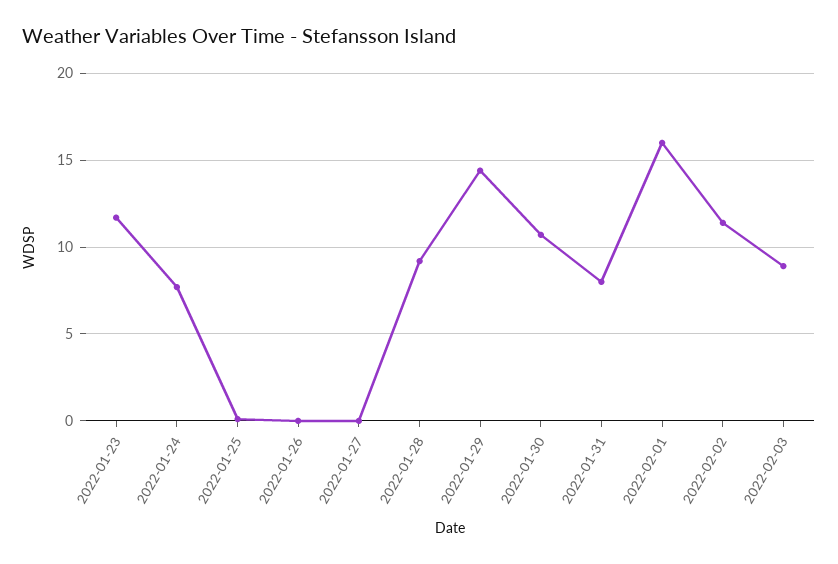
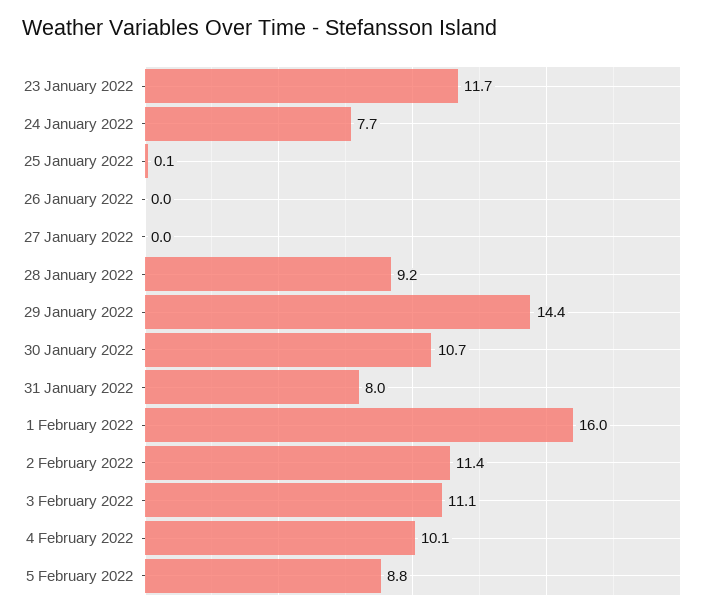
2022-02-03: 9 -> 11.1
4 February 2022: none -> 10.1
5 February 2022: none -> 8.8

